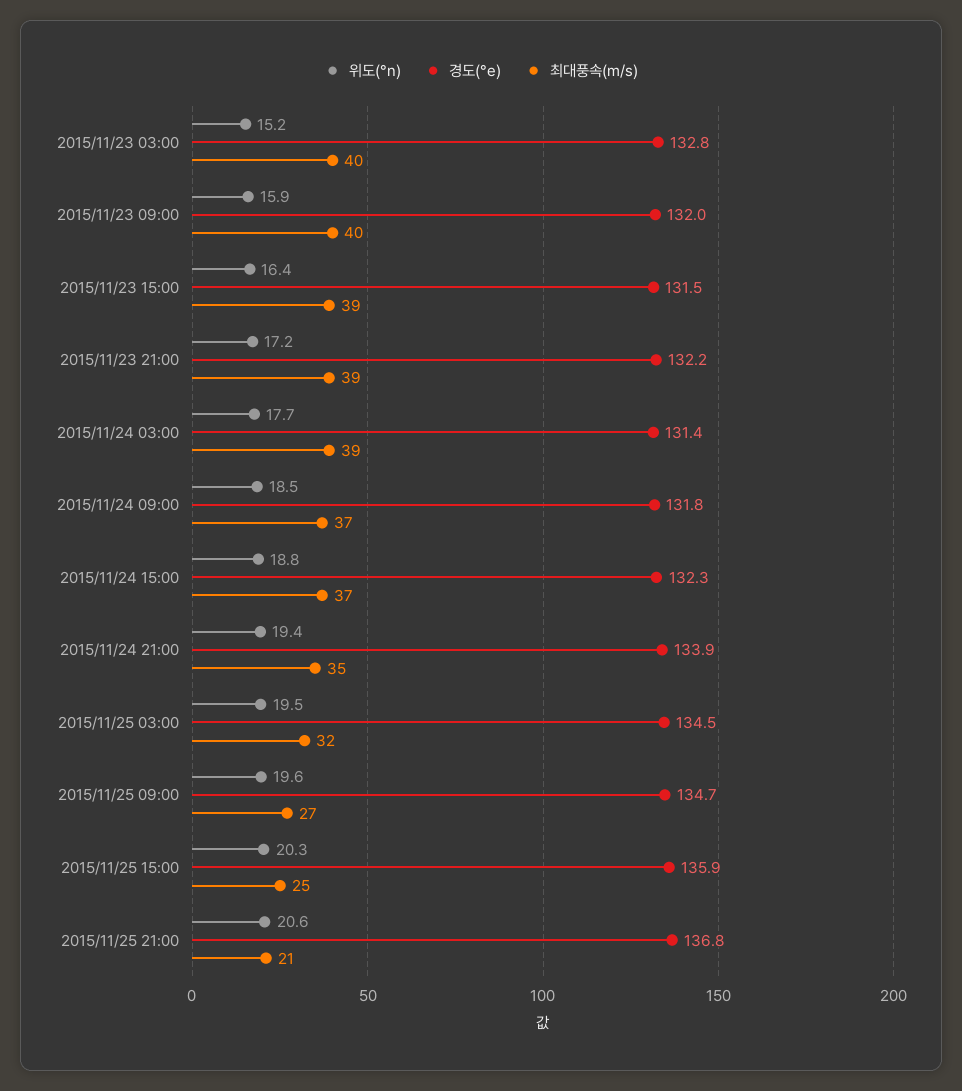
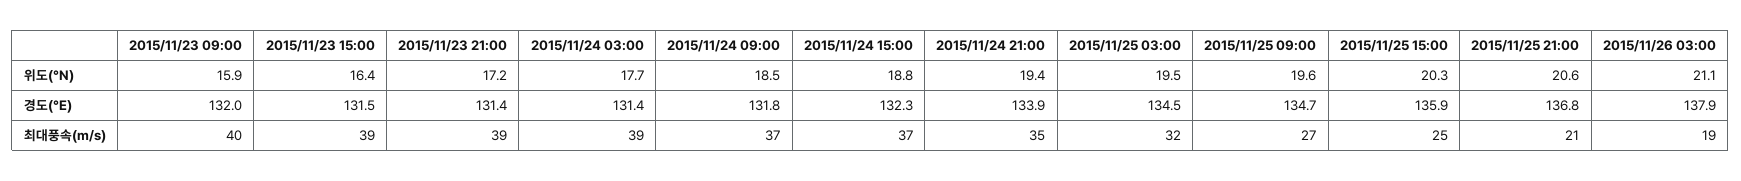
위도(°n), 2015/11/23 03:00: 15.2 -> none
경도(°e), 2015/11/23 03:00: 132.8 -> none
최대풍속(m/s), 2015/11/23 03:00: 40 -> none
경도(°e), 2015/11/23 21:00: 132.2 -> 131.4
위도(°n), 2015/11/26 03:00: none -> 21.1
경도(°e), 2015/11/26 03:00: none -> 137.9
최대풍속(m/s), 2015/11/26 03:00: none -> 19

